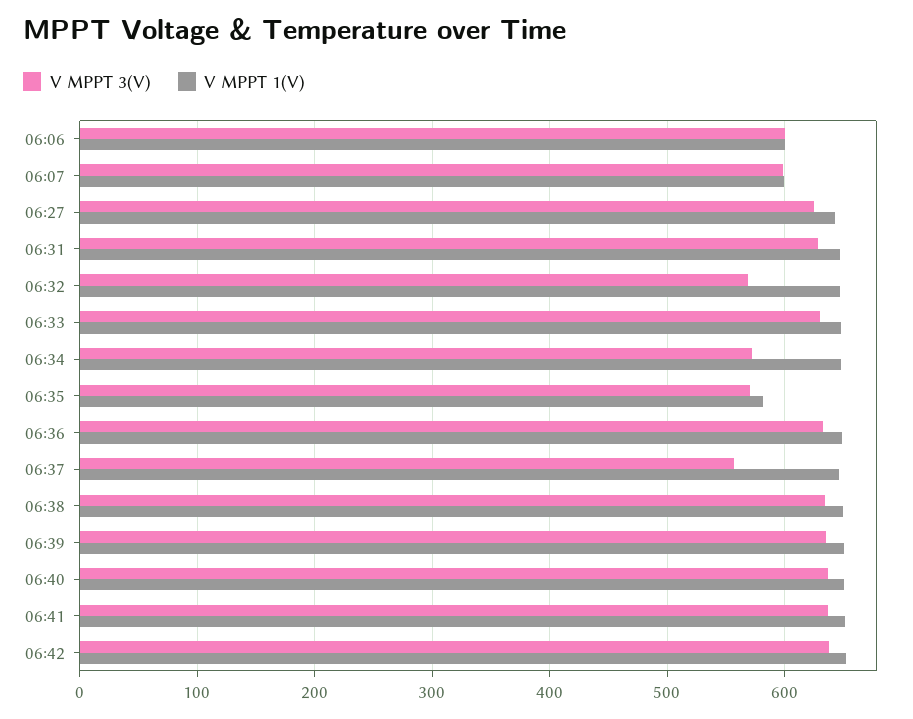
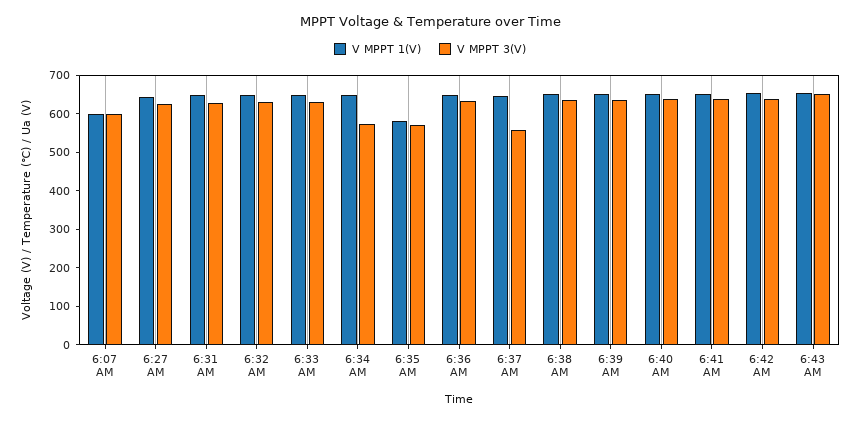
V MPPT 3(V), 06:06: 600 -> none
V MPPT 1(V), 06:06: 600 -> none
V MPPT 3(V), 06:32: 570 -> 625
V MPPT 1(V), 6:43 AM: none -> 650
V MPPT 3(V), 6:43 AM: none -> 650

